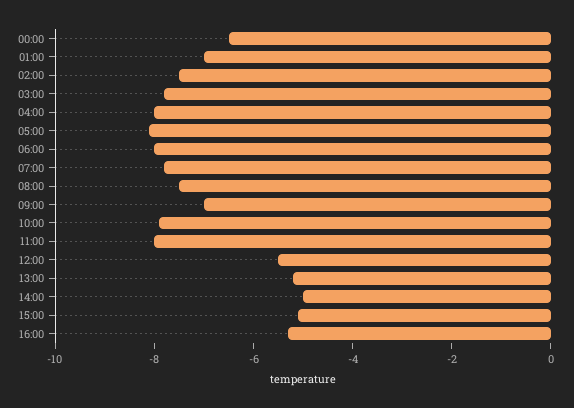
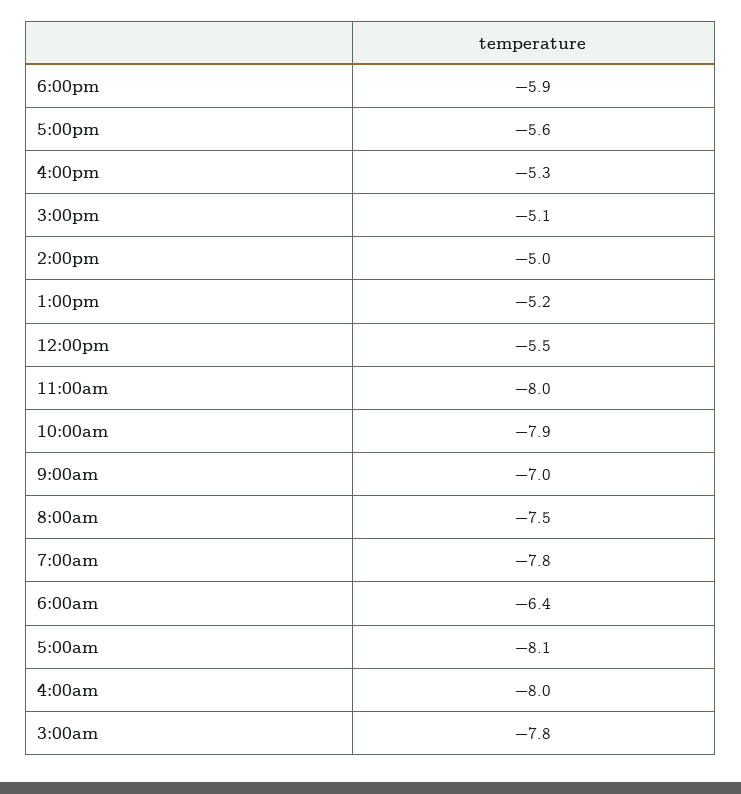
00:00: -6.5 -> none
01:00: -7 -> none
02:00: -7.5 -> none
06:00: -8 -> -6.4
6:00pm: none -> -5.9
5:00pm: none -> -5.6

